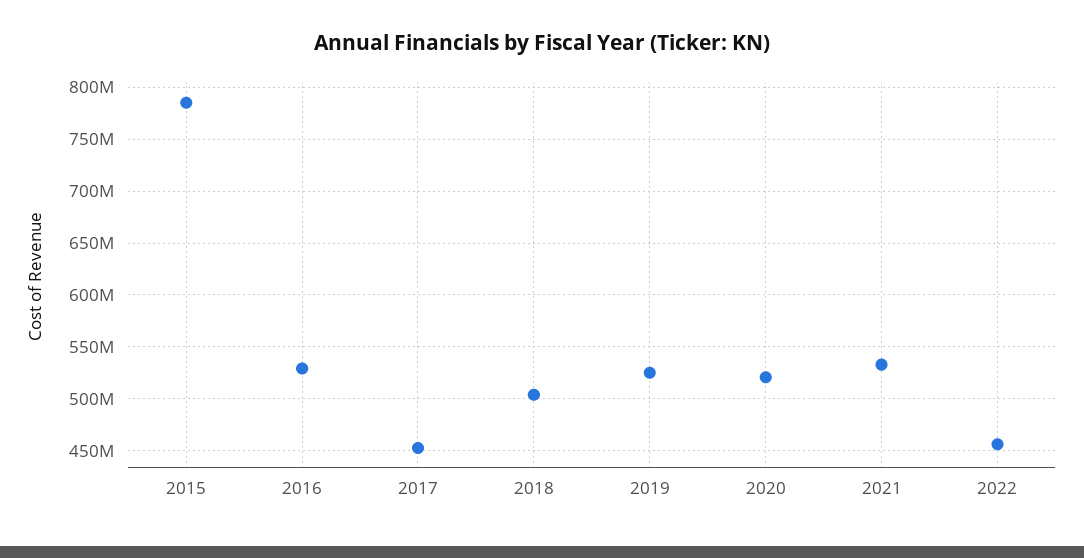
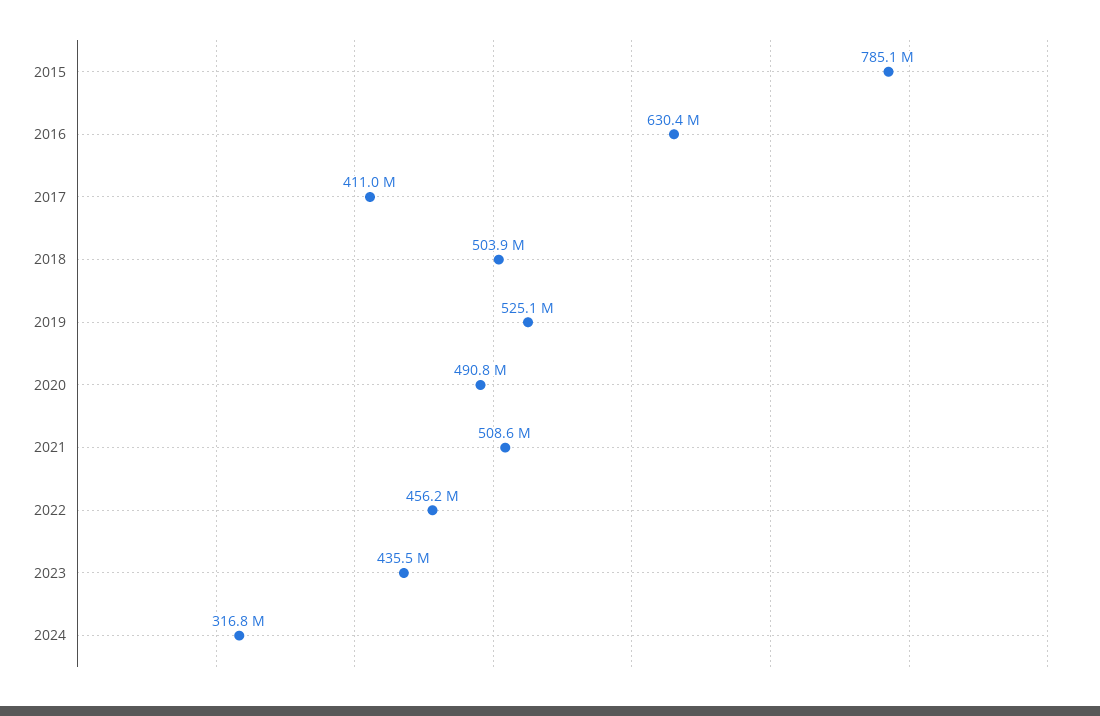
2016: 530000000 -> 630400000
2017: 450000000 -> 411000000
2020: 520000000 -> 490800000
2021: 530000000 -> 508600000
2023: none -> 435500000
2024: none -> 316800000

